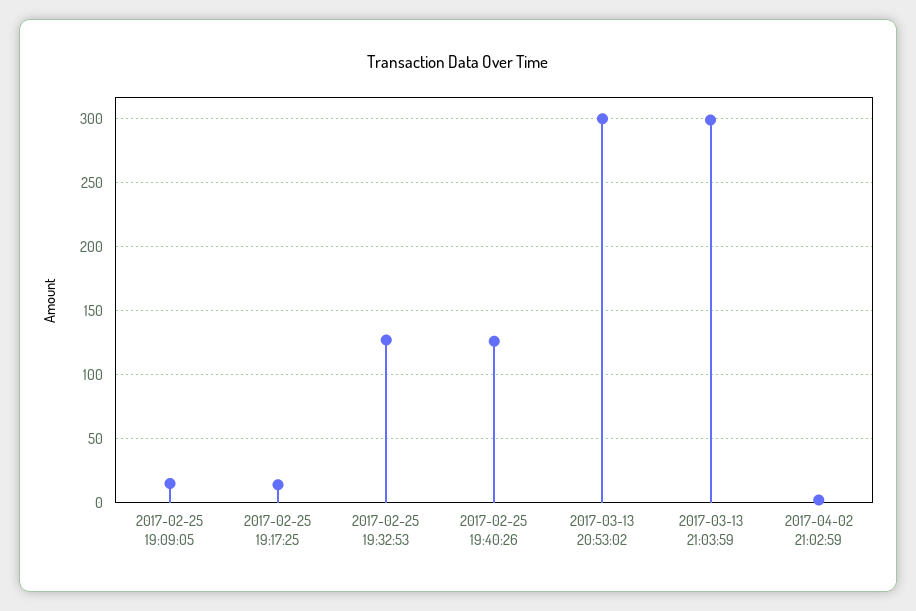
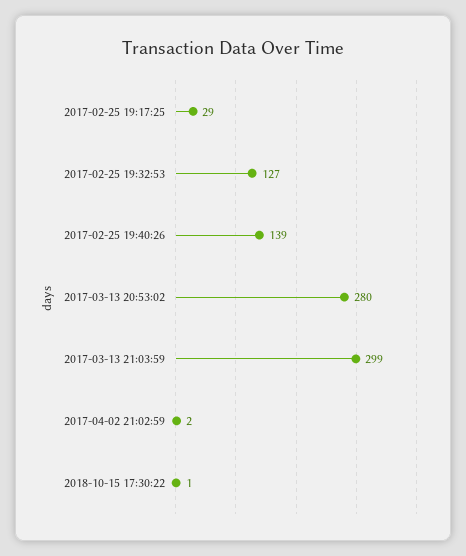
2017-02-25 19:09:05: 15 -> none
2017-02-25 19:17:25: 15 -> 29
2017-02-25 19:40:26: 125 -> 139
2017-03-13 20:53:02: 300 -> 280
2018-10-15 17:30:22: none -> 1

